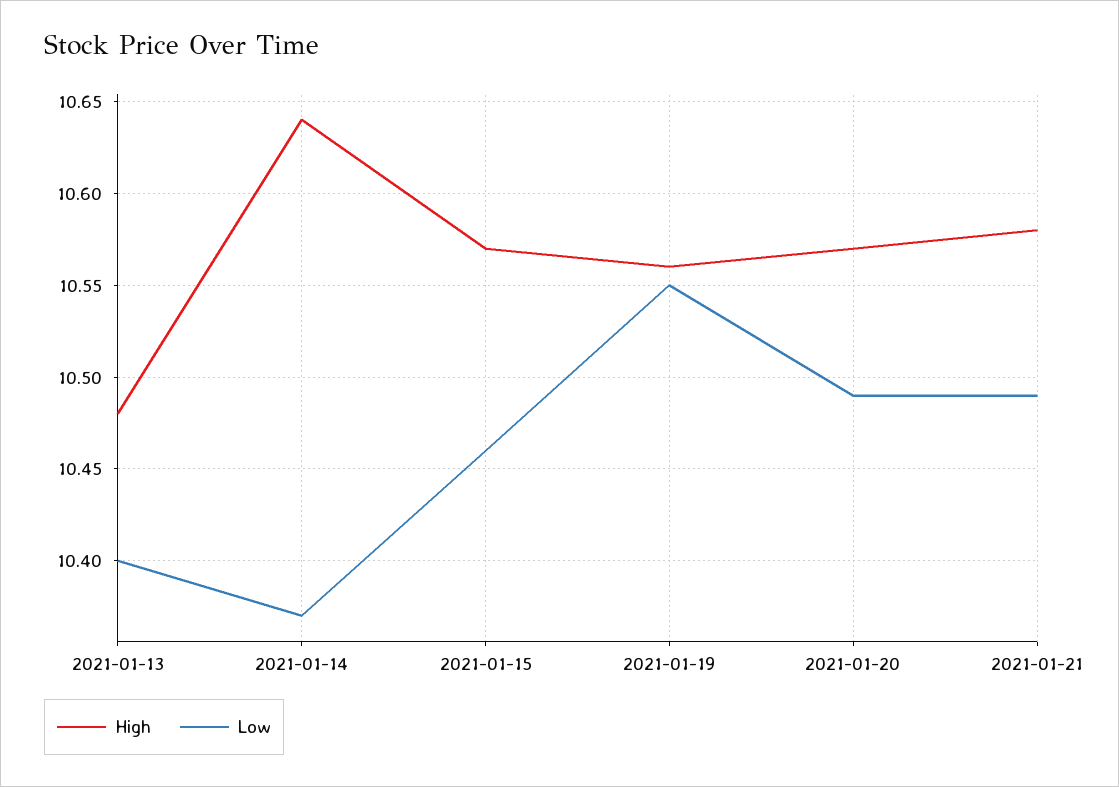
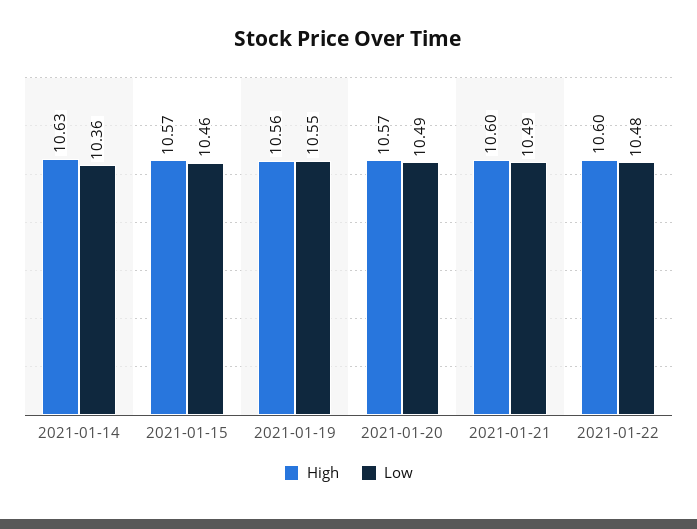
High, 2021-01-13: 10.48 -> none
Low, 2021-01-13: 10.4 -> none
High, 2021-01-14: 10.64 -> 10.63
Low, 2021-01-14: 10.37 -> 10.36
High, 2021-01-21: 10.58 -> 10.6
High, 2021-01-22: none -> 10.6
Low, 2021-01-22: none -> 10.48

